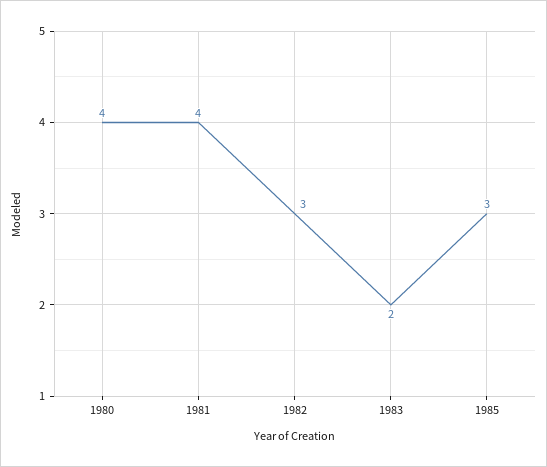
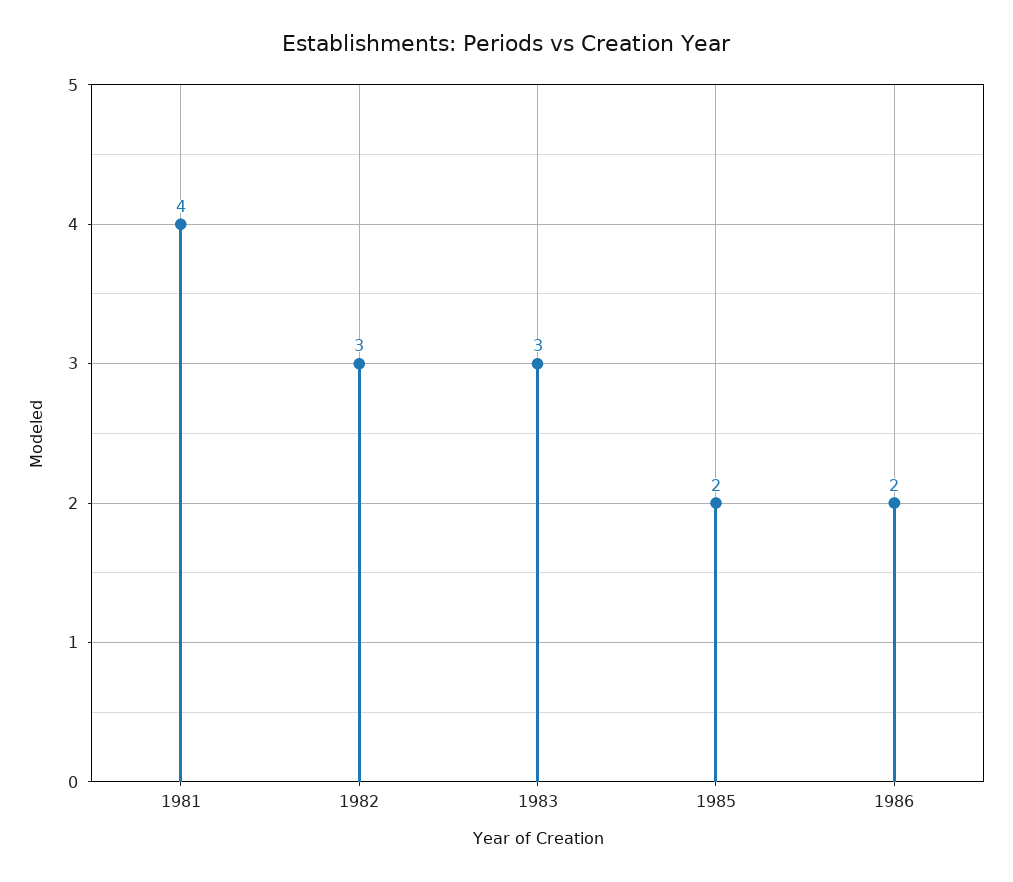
1980: 4 -> none
1983: 2 -> 3
1985: 3 -> 2
1986: none -> 2

